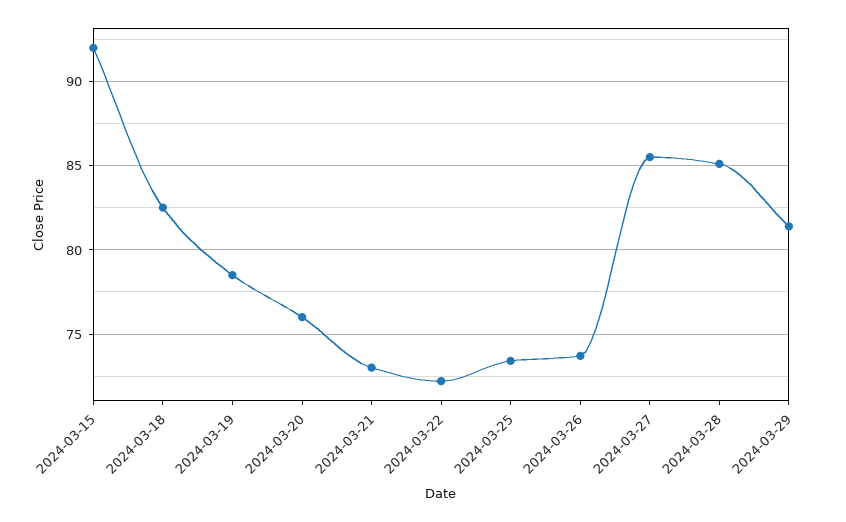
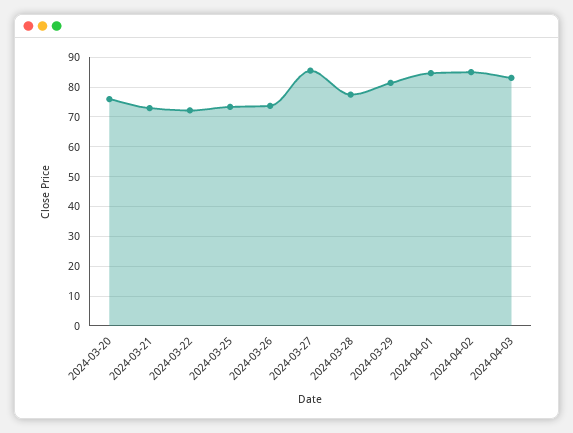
2024-03-15: 92 -> none
2024-03-18: 82.5 -> none
2024-03-19: 78.5 -> none
2024-03-28: 85 -> 77.5
2024-04-01: none -> 85
2024-04-02: none -> 85
2024-04-03: none -> 82.5

